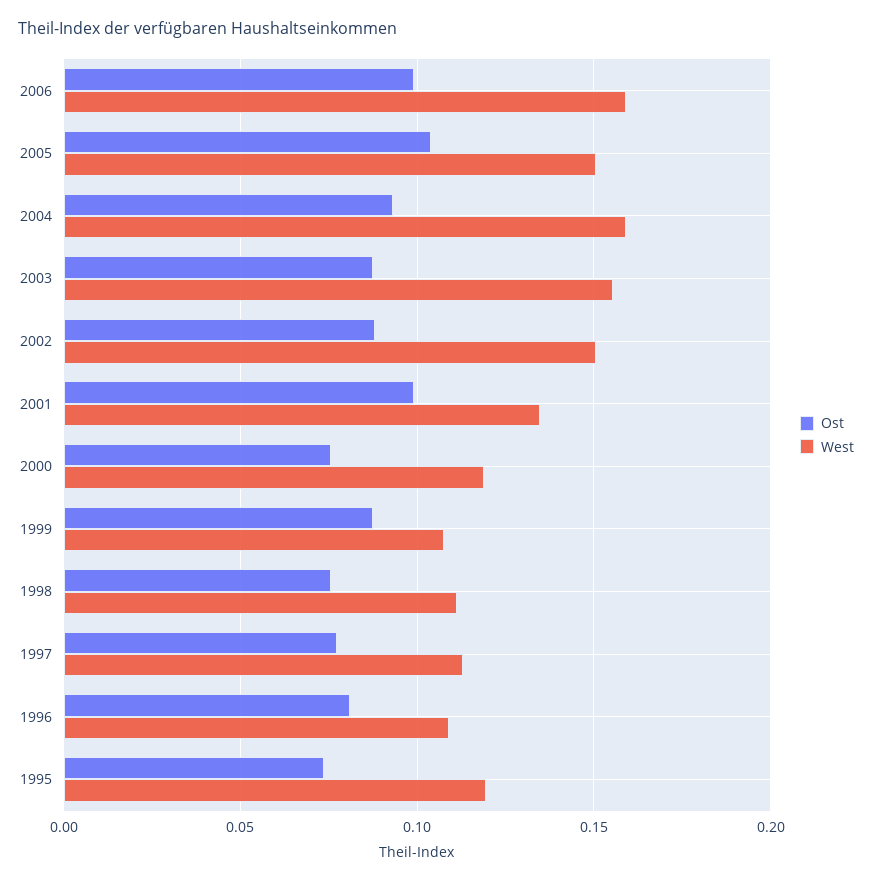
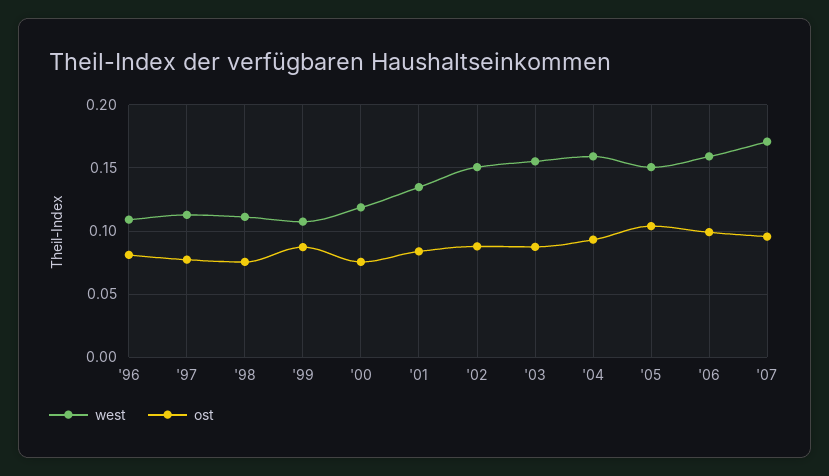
Ost, 2001: 0.1 -> 0.085
Ost, 1995: 0.075 -> none
West, 1995: 0.12 -> none
West, '07: none -> 0.17
Ost, '07: none -> 0.095

